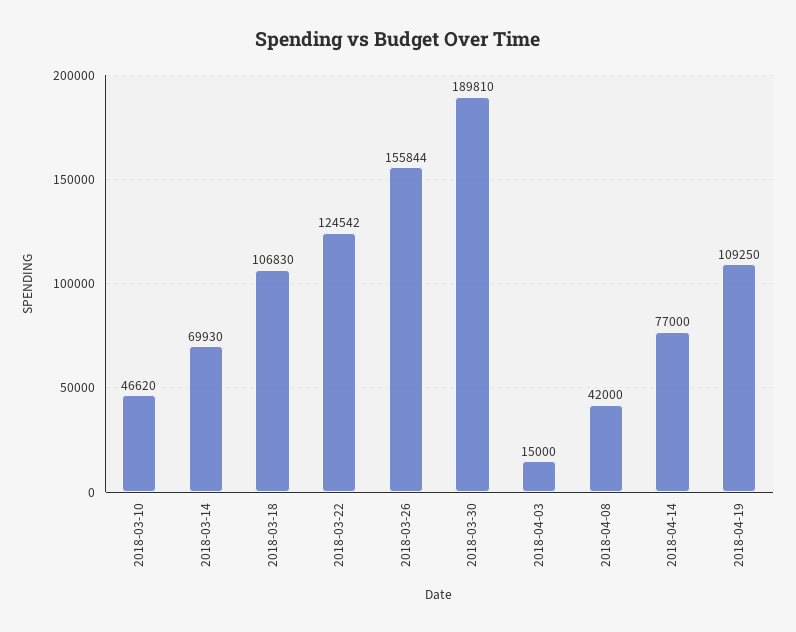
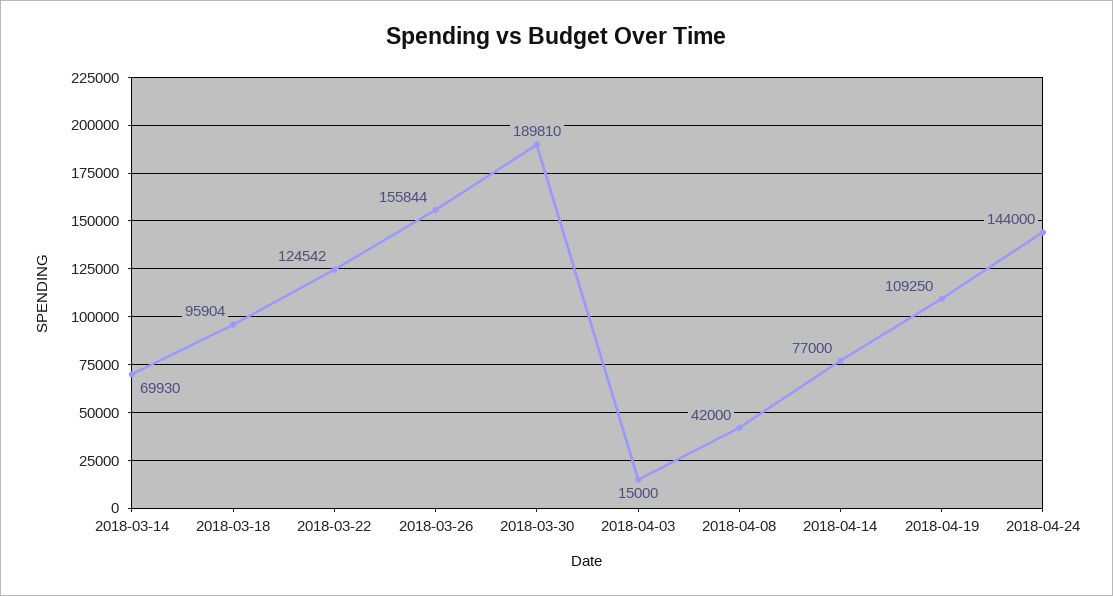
2018-03-10: 46620 -> none
2018-03-18: 106830 -> 95904
2018-04-24: none -> 144000

